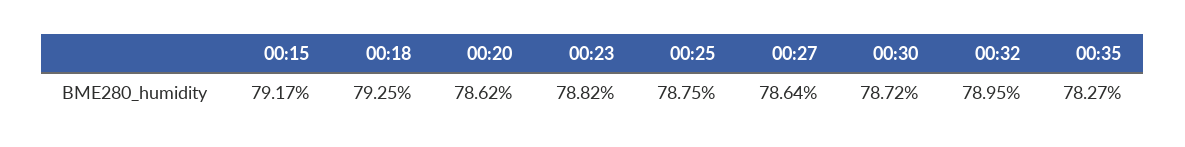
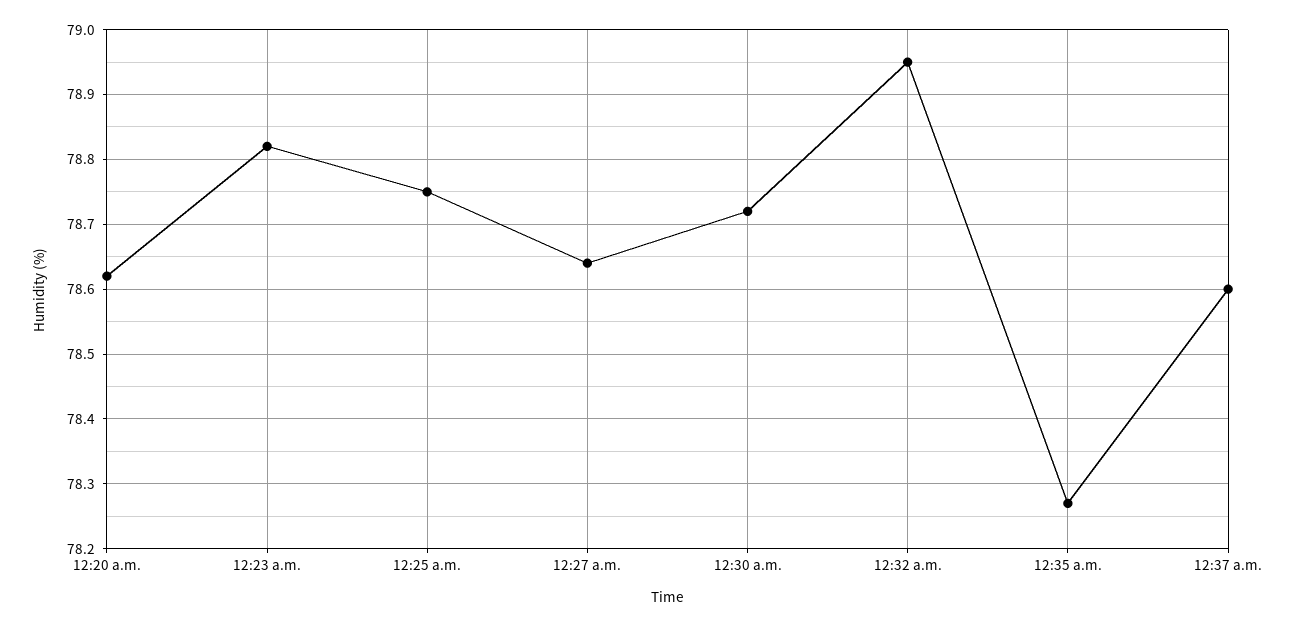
00:15: 79.17 -> none
00:18: 79.25 -> none
12:37 a.m.: none -> 78.6

